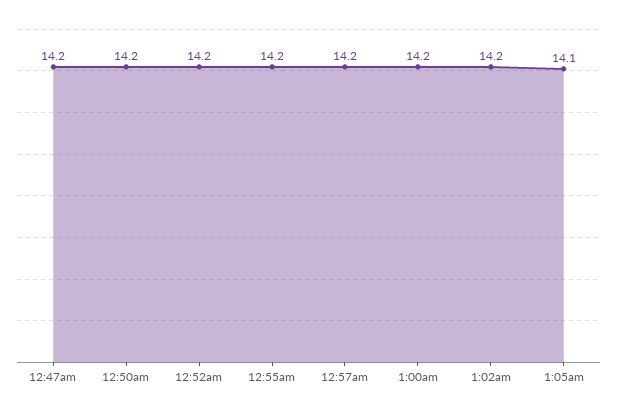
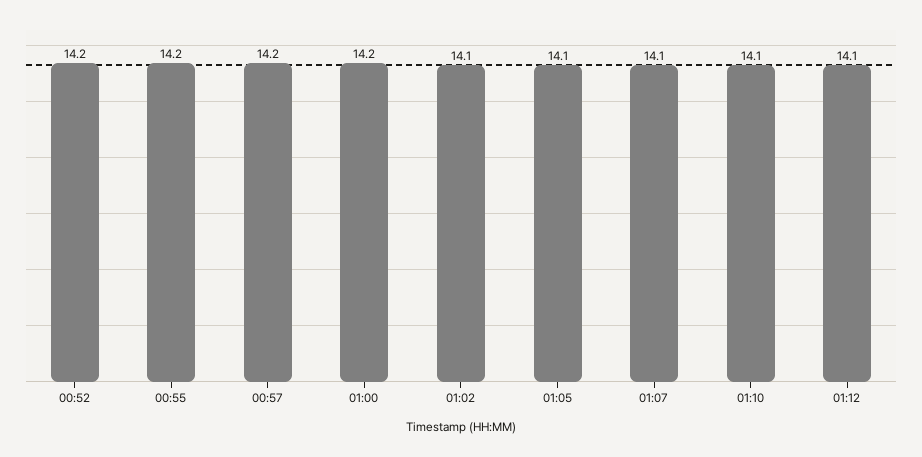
12:47am: 14.2 -> none
12:50am: 14.2 -> none
1:02am: 14.2 -> 14.1
01:07: none -> 14.1
01:10: none -> 14.1
01:12: none -> 14.1

